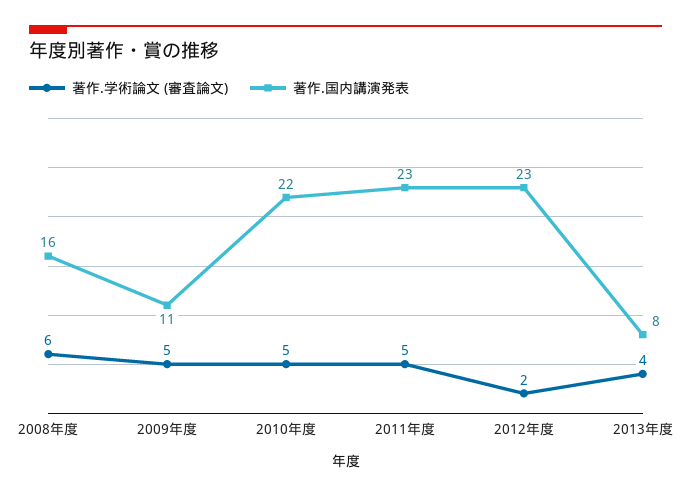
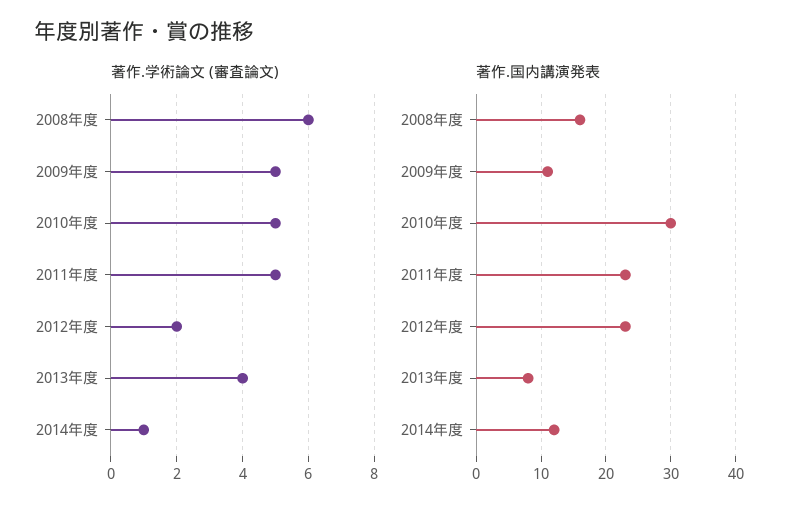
著作.国内講演発表, 2010年度: 22 -> 30
著作.学術論文 (審査論文), 2014年度: none -> 1
著作.国内講演発表, 2014年度: none -> 12

